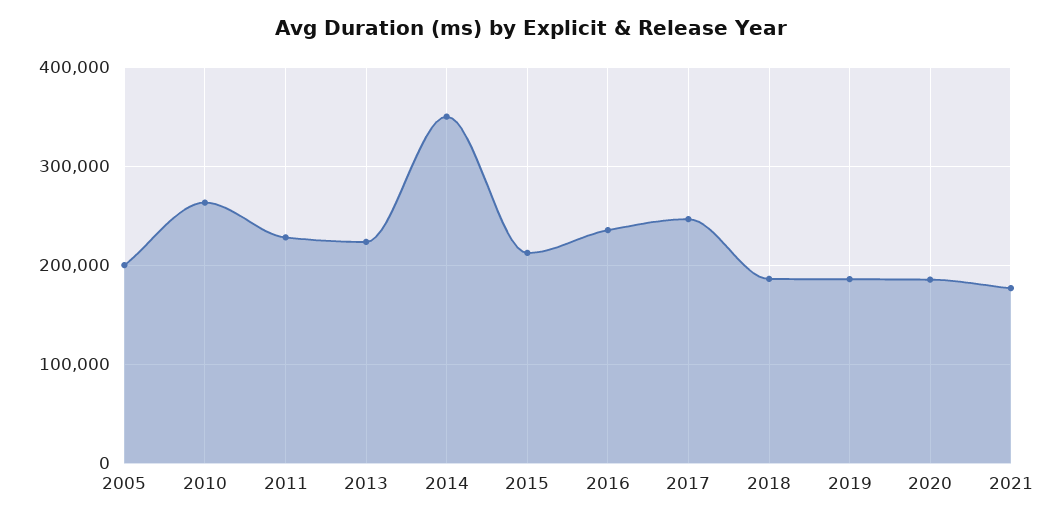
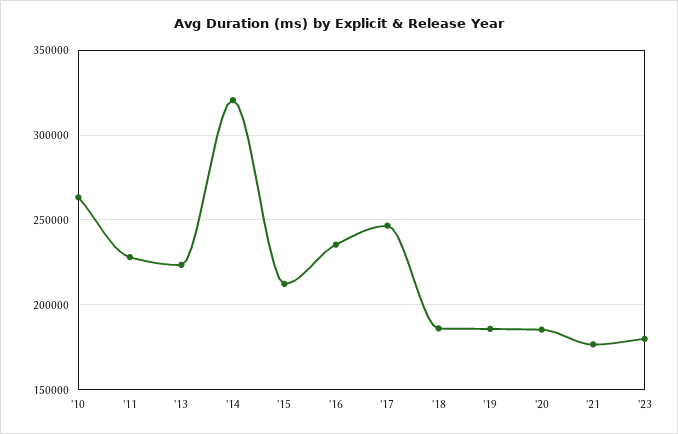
2005: 200000 -> none
2014: 350000 -> 320000
'23: none -> 180000

